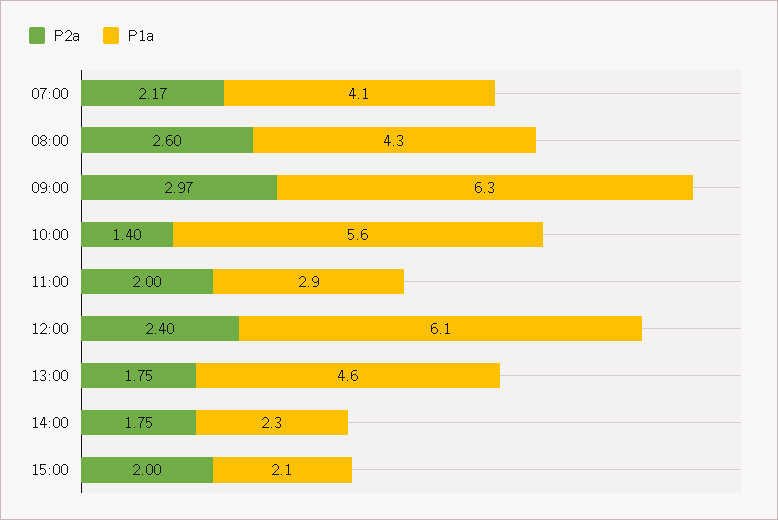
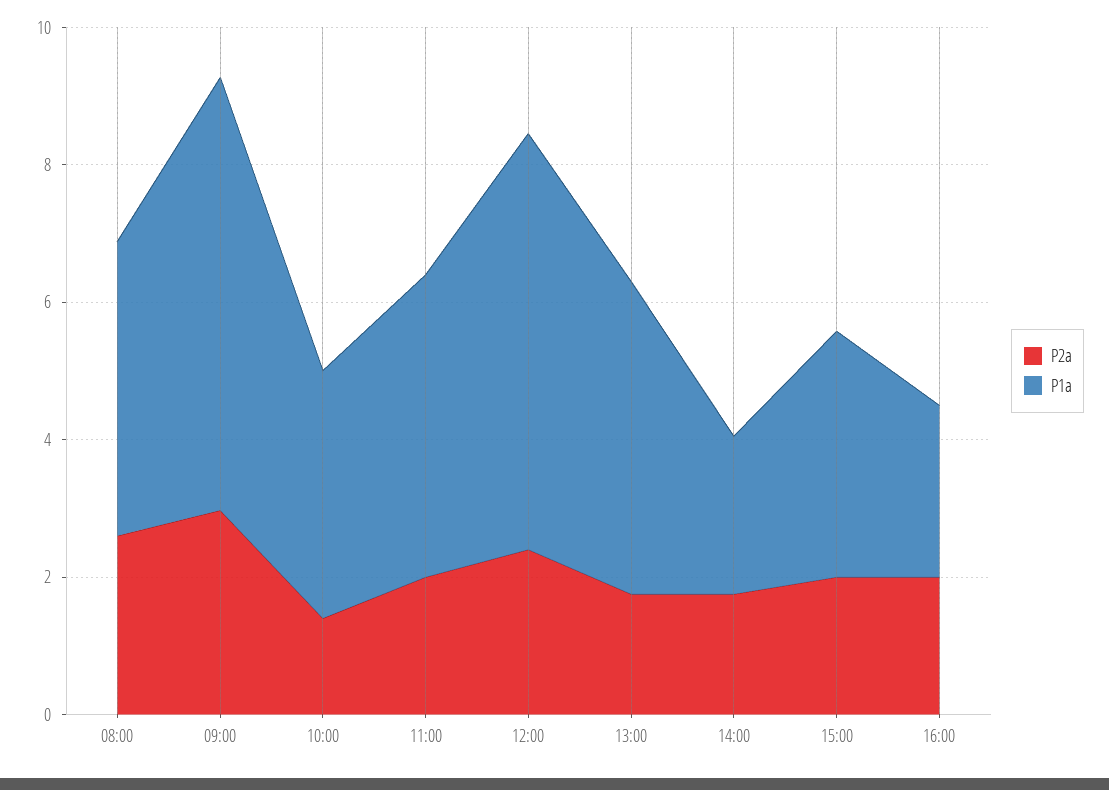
P2a, 07:00: 2.17 -> none
P1a, 07:00: 4.1 -> none
P1a, 10:00: 5.6 -> 3.5
P1a, 11:00: 2.9 -> 4.5
P1a, 15:00: 2.1 -> 3.5
P2a, 16:00: none -> 2
P1a, 16:00: none -> 2.5

